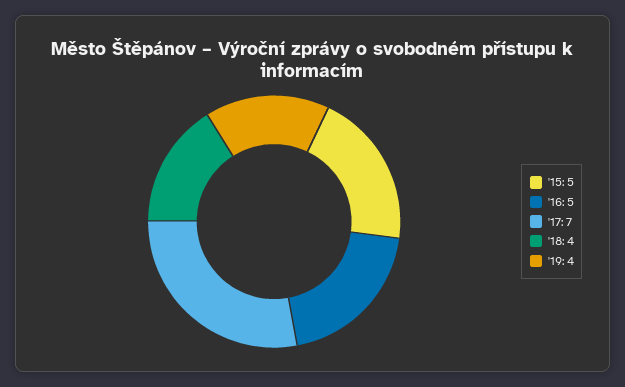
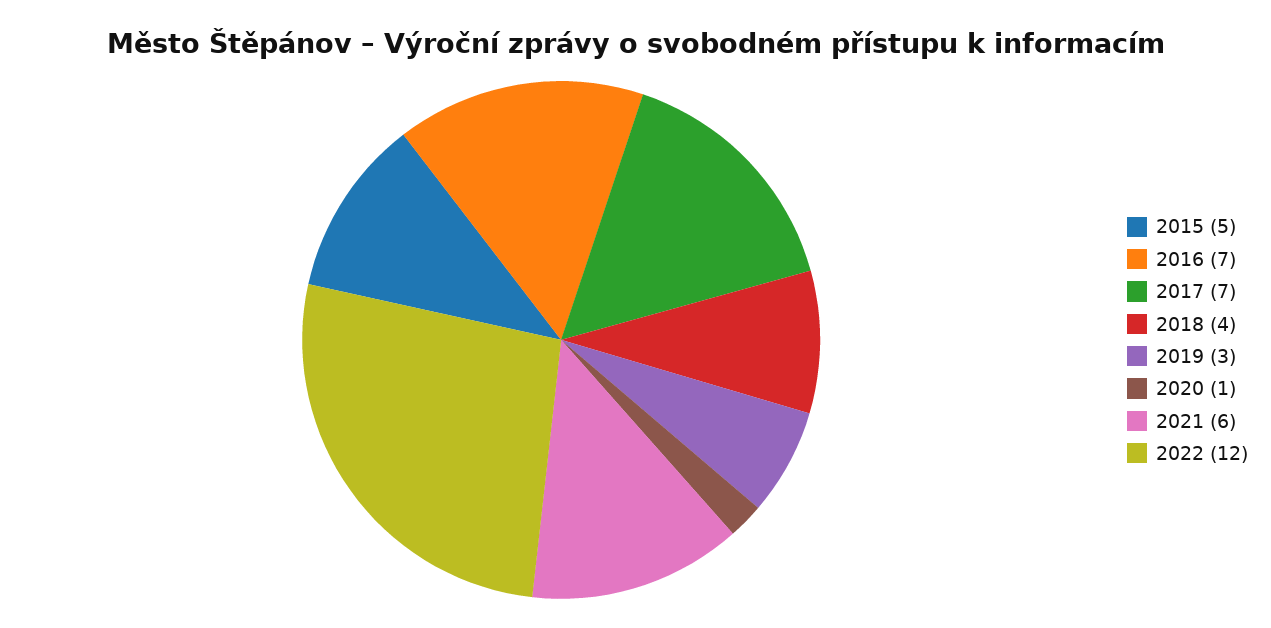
'16: 5 -> 7
'19: 4 -> 3
2020: none -> 1
2021: none -> 6
2022: none -> 12

